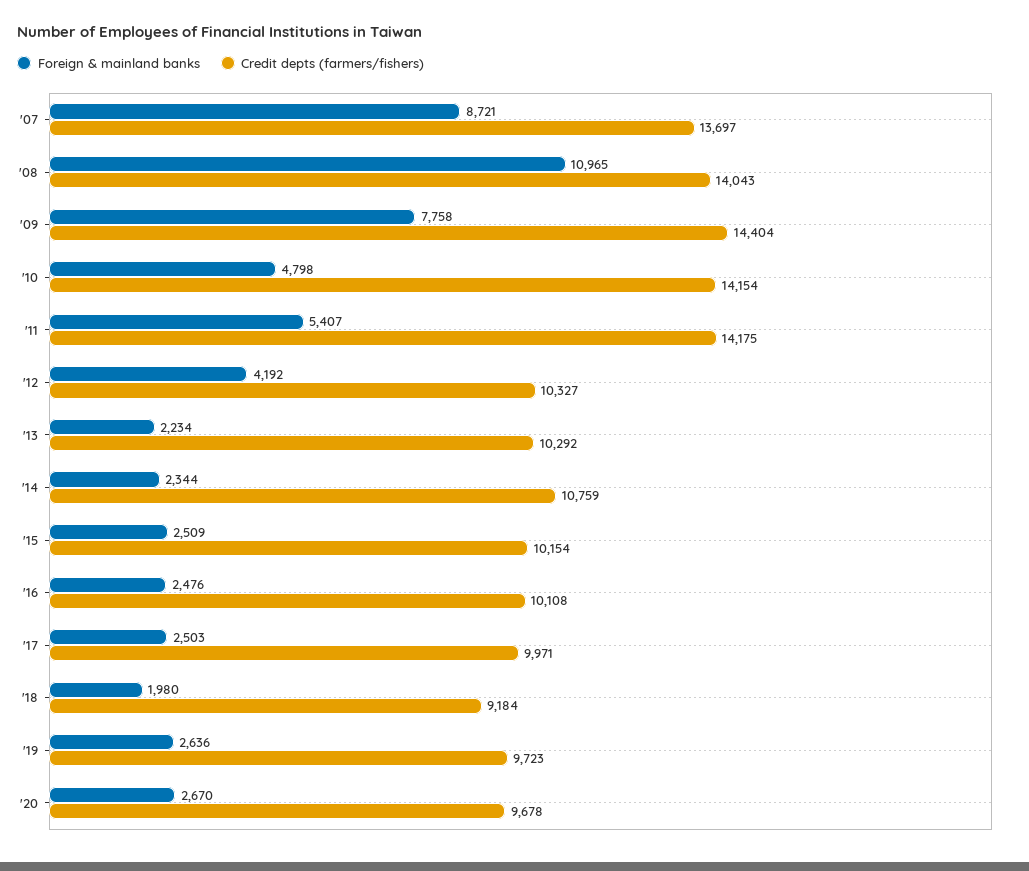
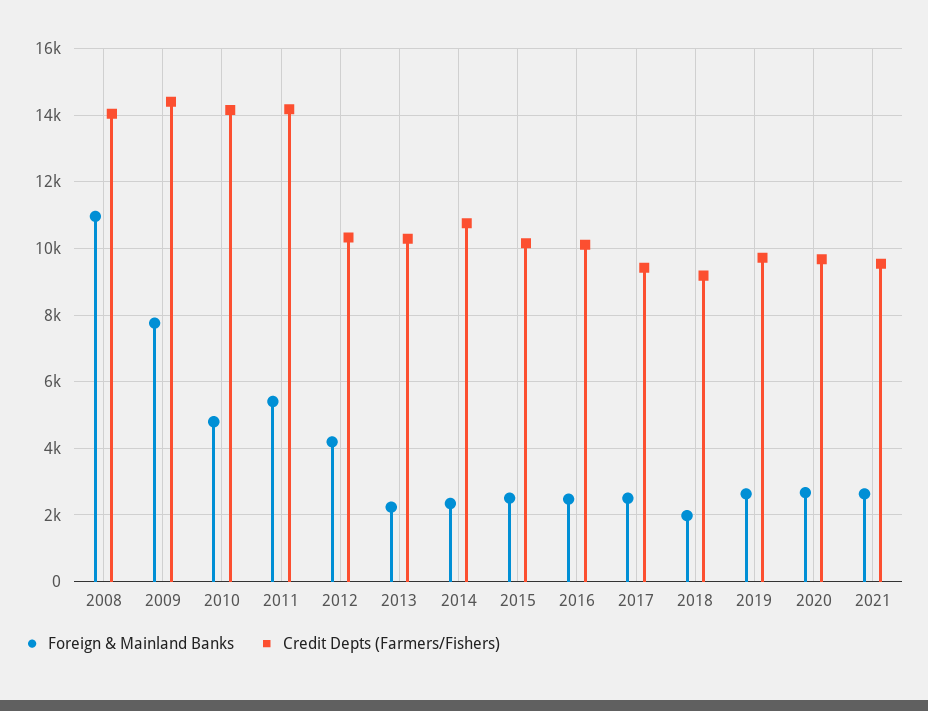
Foreign & mainland banks, '07: 8721 -> none
Credit depts (farmers/fishers), '07: 13697 -> none
Credit depts (farmers/fishers), '17: 9971 -> 9400
Foreign & mainland banks, 2021: none -> 2600
Credit depts (farmers/fishers), 2021: none -> 9600

